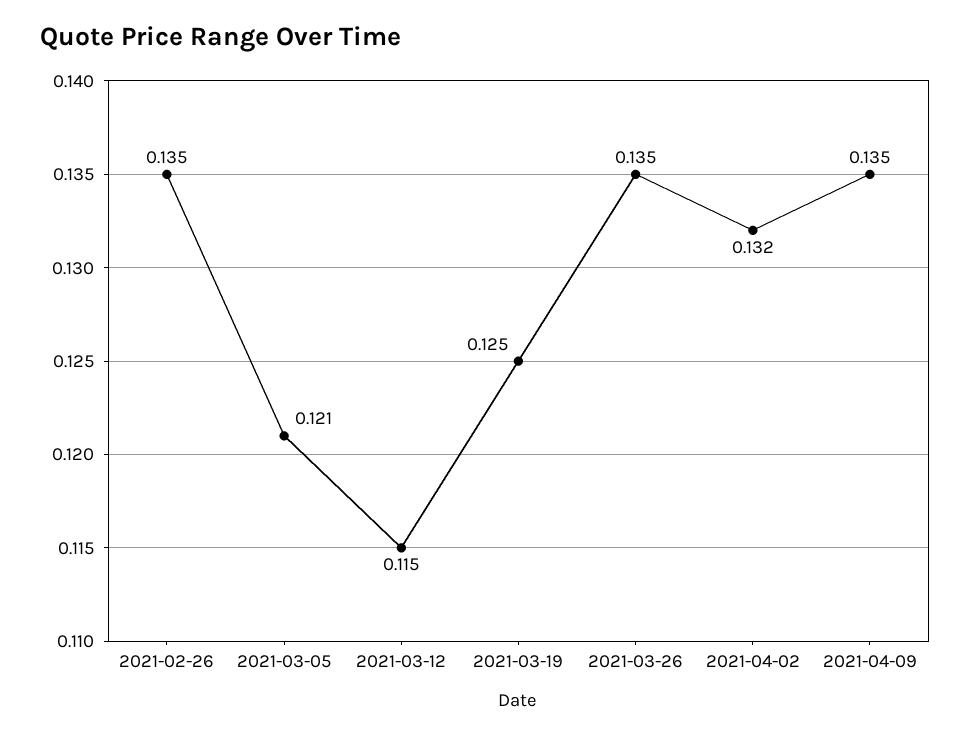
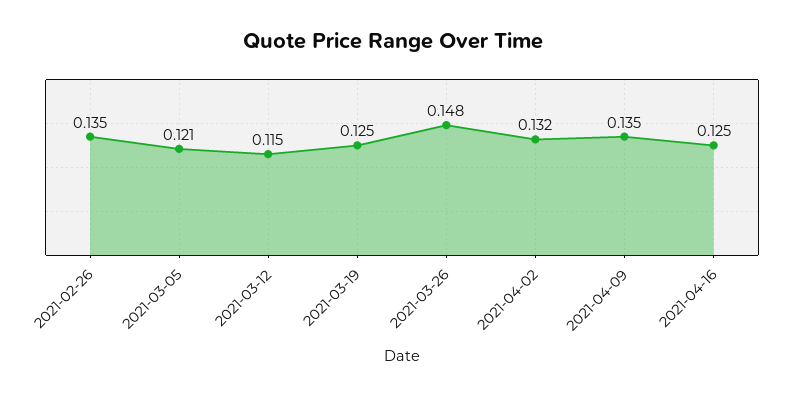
2021-03-26: 0.135 -> 0.148
2021-04-16: none -> 0.125

